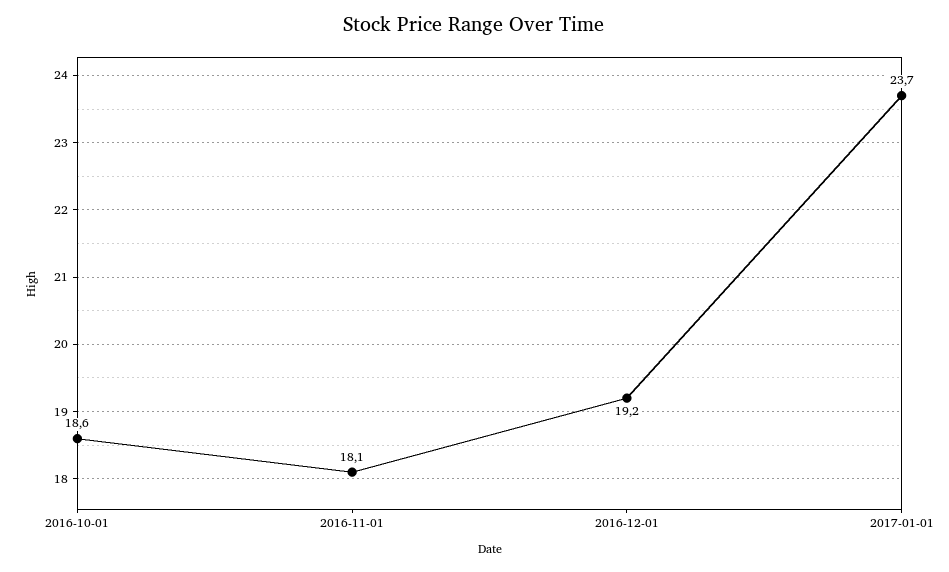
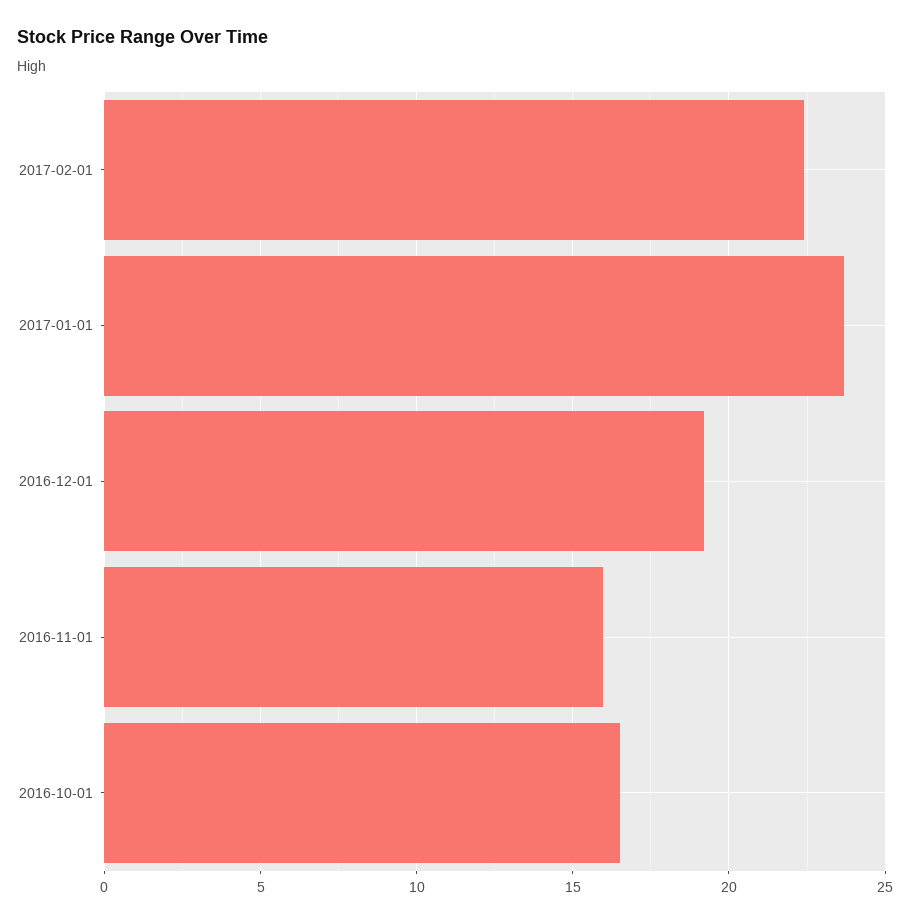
2016-10-01: 18.6 -> 16.5
2016-11-01: 18.1 -> 16
2017-02-01: none -> 22.5

